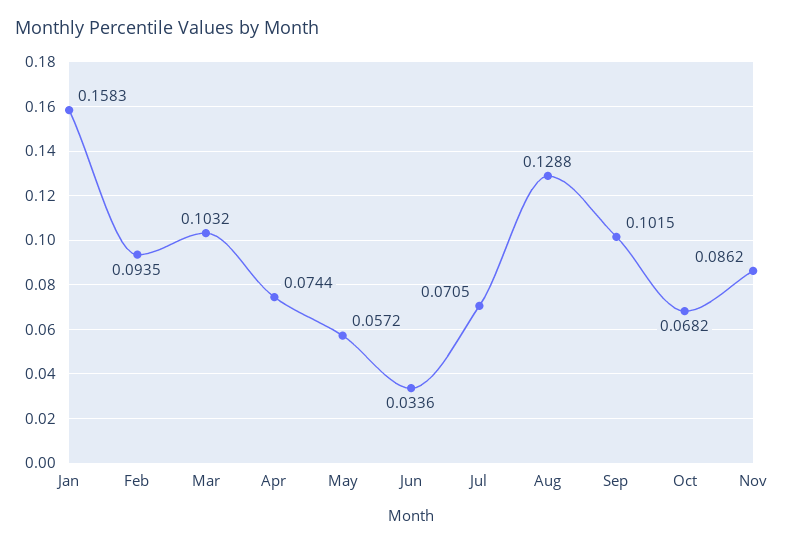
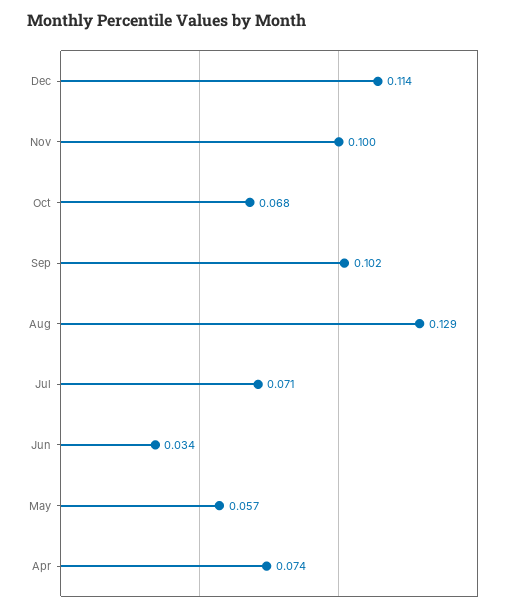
Jan: 0.1583 -> none
Feb: 0.0935 -> none
Mar: 0.1032 -> none
Nov: 0.0862 -> 0.1
Dec: none -> 0.114

